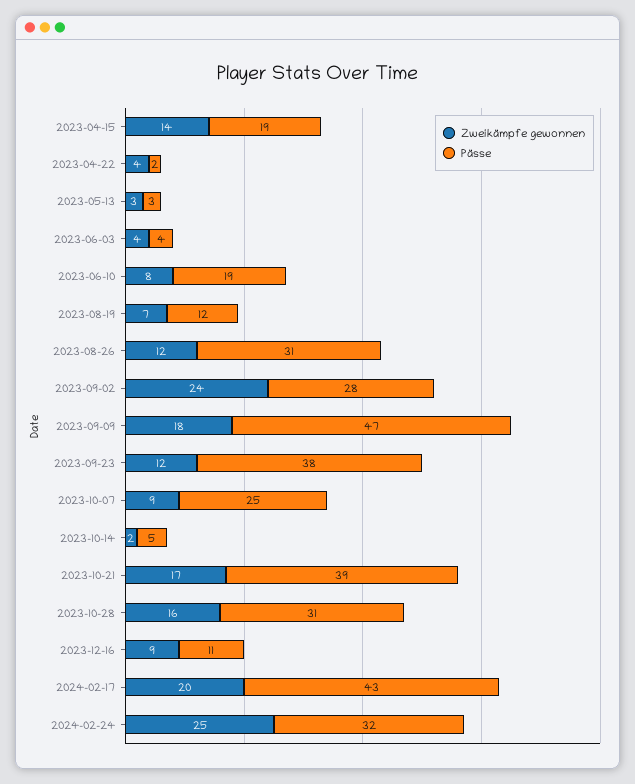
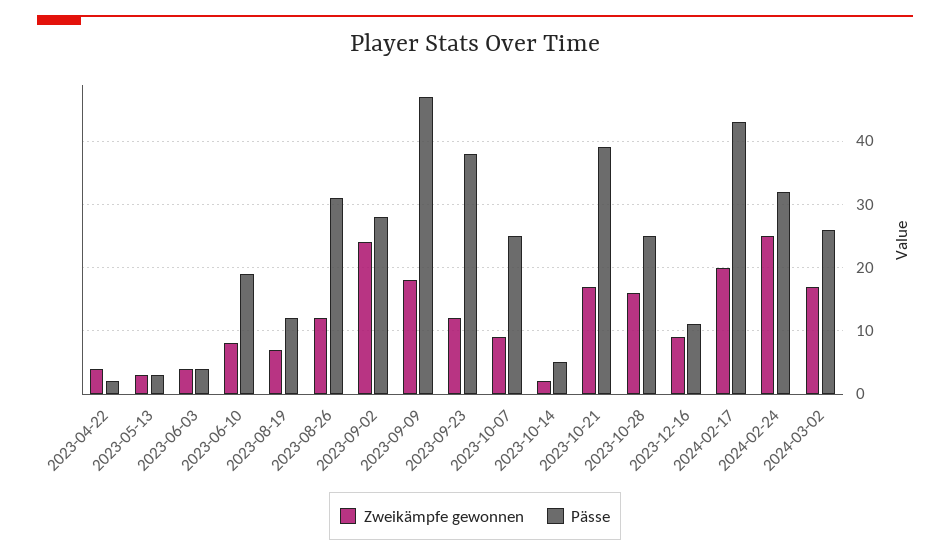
Zweikämpfe gewonnen, 2023-04-15: 14 -> none
Pässe, 2023-04-15: 19 -> none
Pässe, 2023-10-28: 31 -> 25
Zweikämpfe gewonnen, 2024-03-02: none -> 17
Pässe, 2024-03-02: none -> 26

